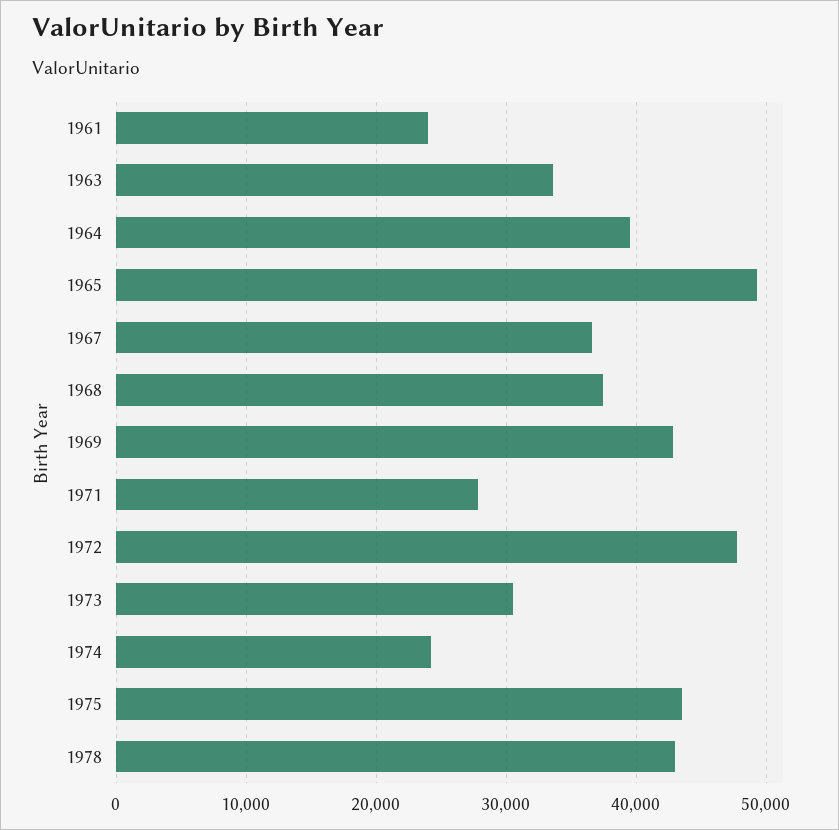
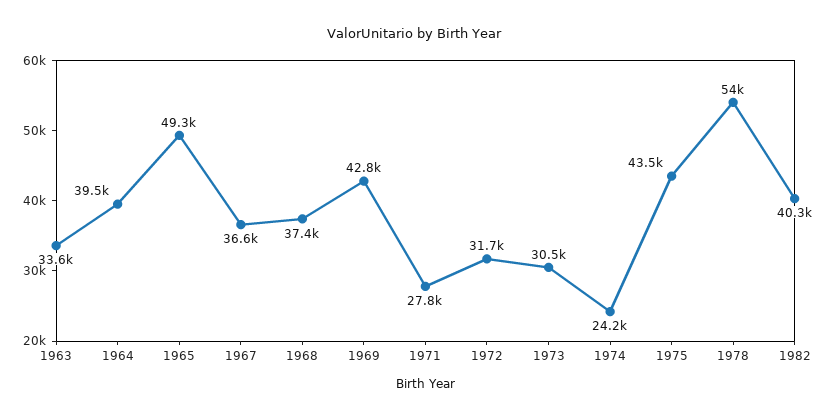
1961: 24000 -> none
1972: 48000 -> 31700
1978: 43000 -> 54000
1982: none -> 40300

